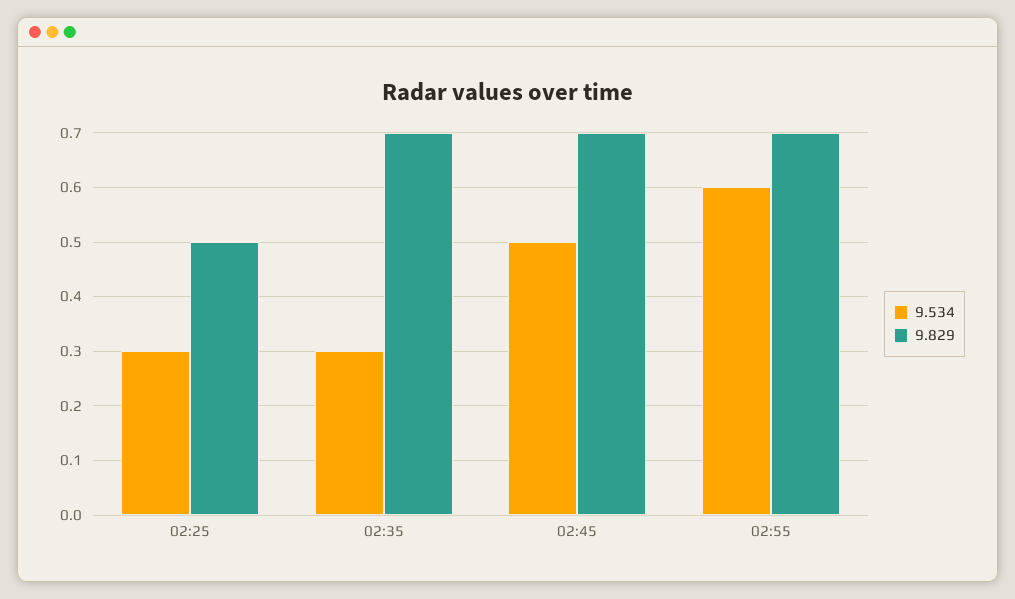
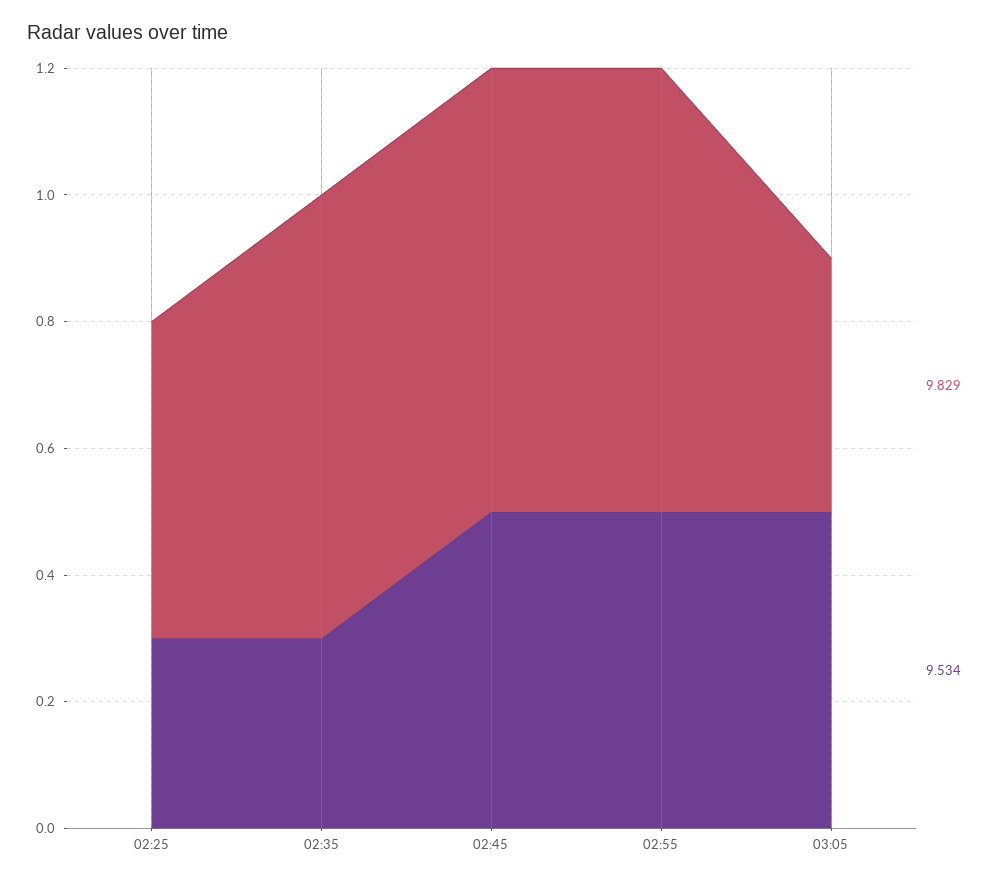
9.534, 02:55: 0.6 -> 0.5
9.829, 03:05: none -> 0.4
9.534, 03:05: none -> 0.5

